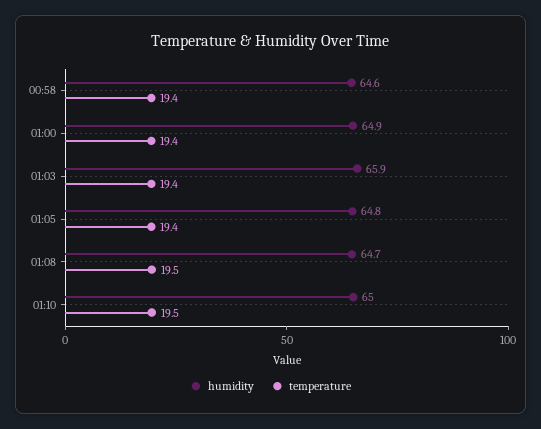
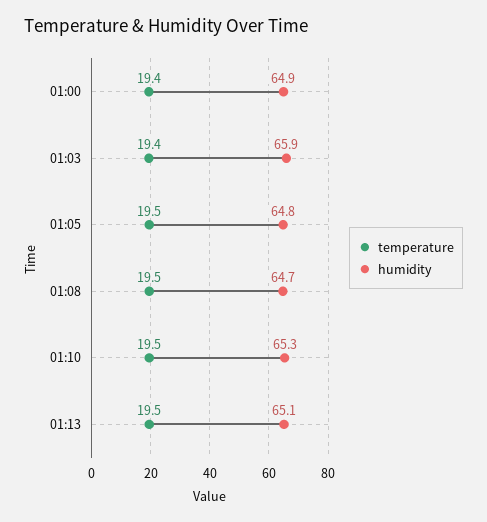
humidity, 00:58: 64.6 -> none
temperature, 00:58: 19.4 -> none
temperature, 01:05: 19.4 -> 19.5
humidity, 01:10: 65 -> 65.3
temperature, 01:13: none -> 19.5
humidity, 01:13: none -> 65.1

